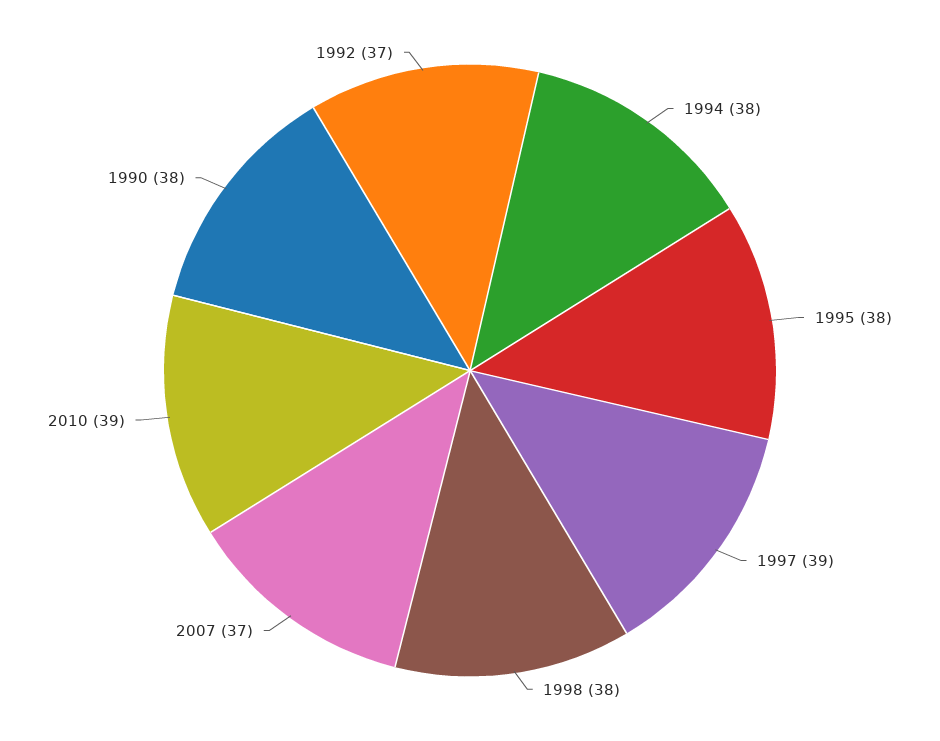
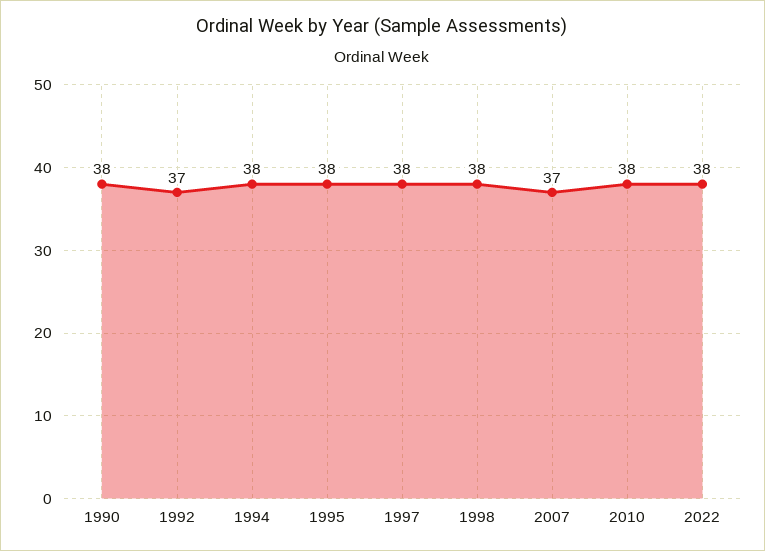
1997: 39 -> 38
2010: 39 -> 38
2022: none -> 38

